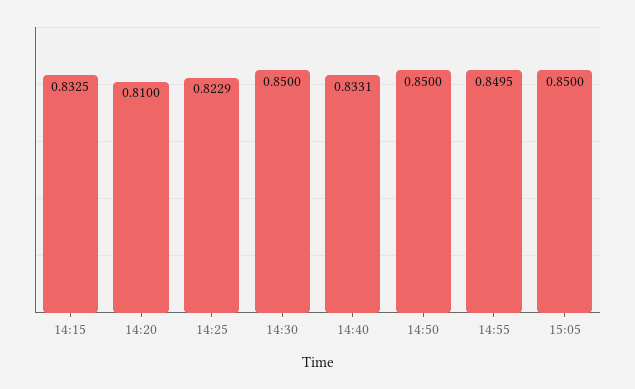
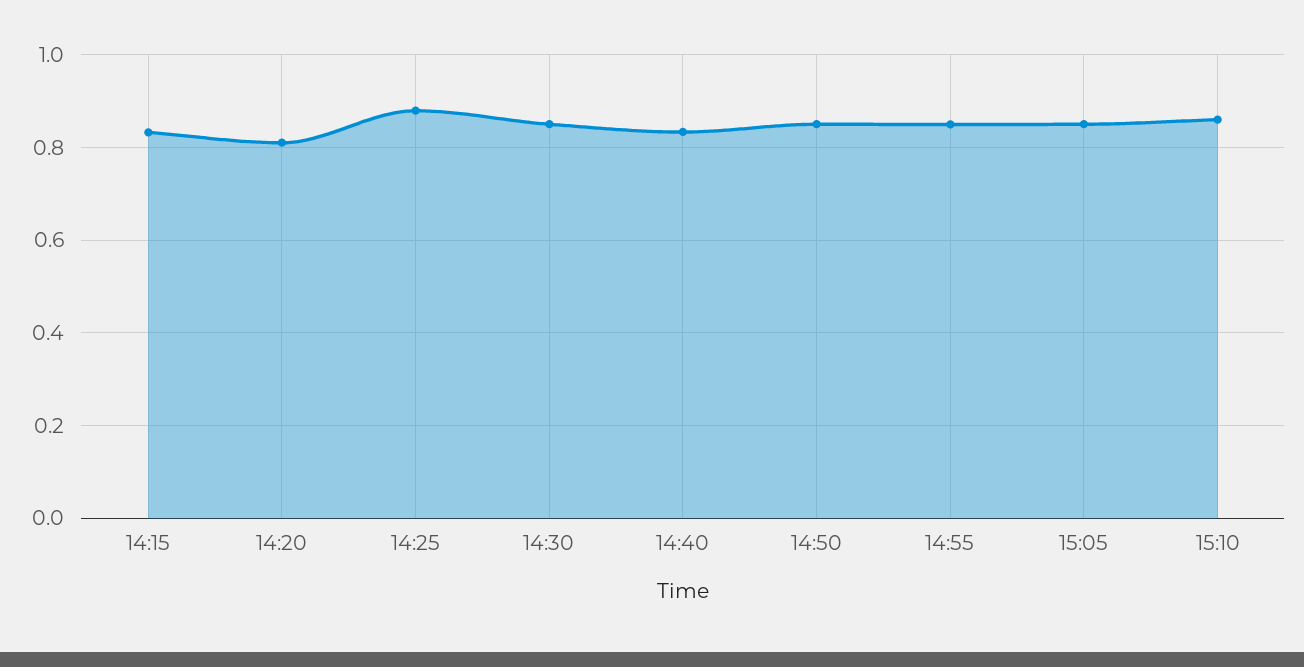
14:25: 0.8229 -> 0.88
15:10: none -> 0.86

